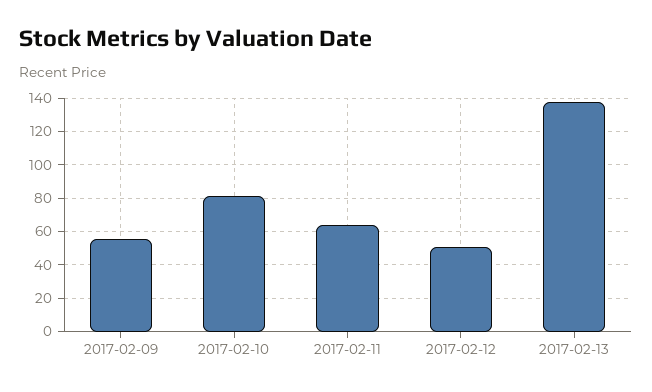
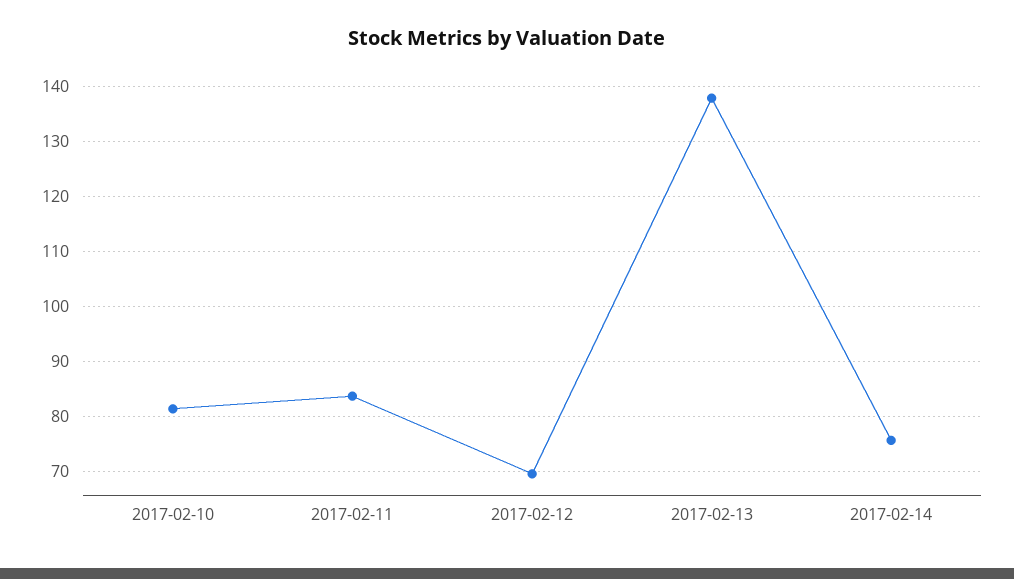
2017-02-09: 55 -> none
2017-02-11: 65 -> 84
2017-02-12: 50 -> 70
2017-02-14: none -> 76

